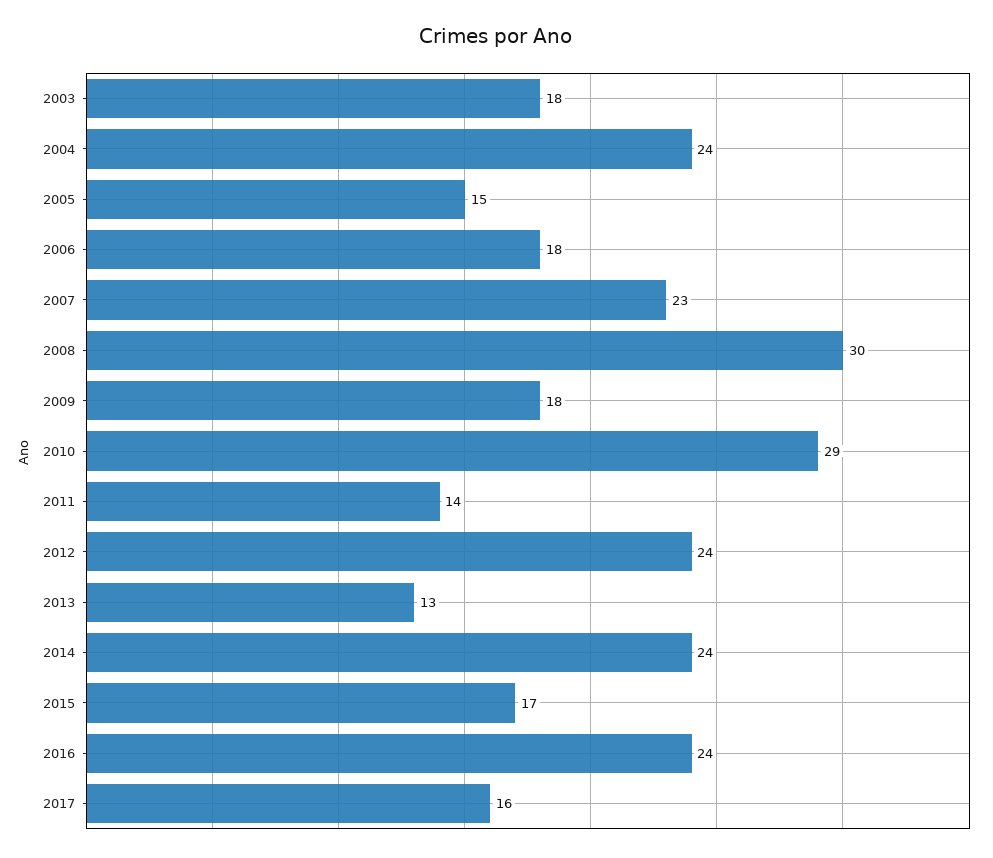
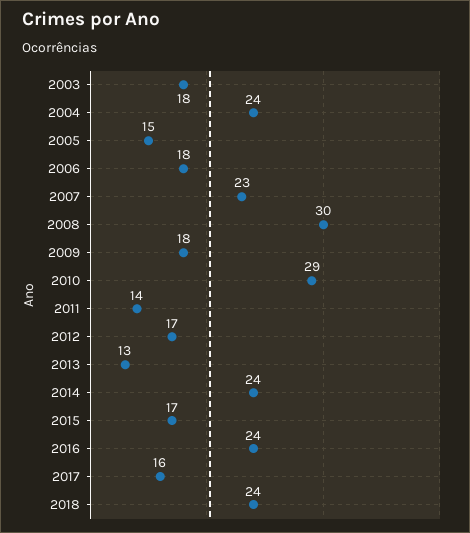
2012: 24 -> 17
2018: none -> 24

